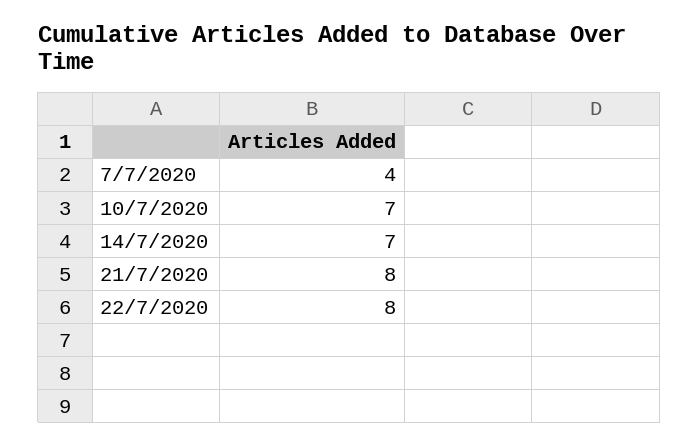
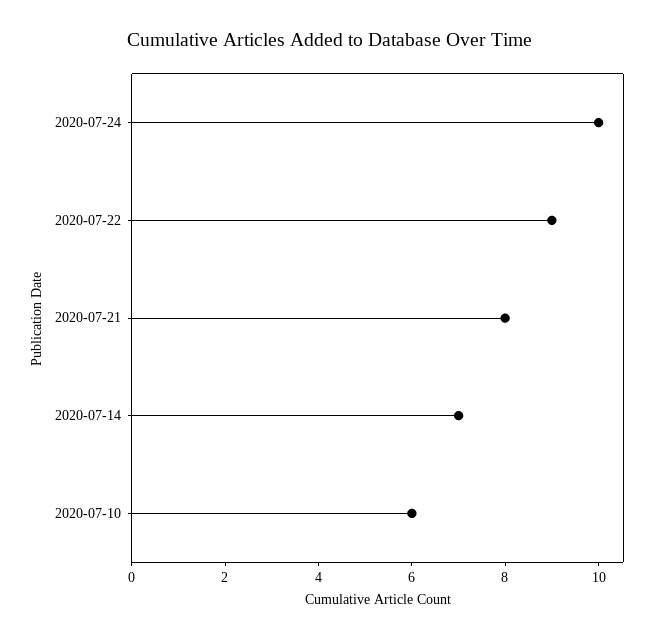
7/7/2020: 4 -> none
10/7/2020: 7 -> 6
22/7/2020: 8 -> 9
2020-07-24: none -> 10

